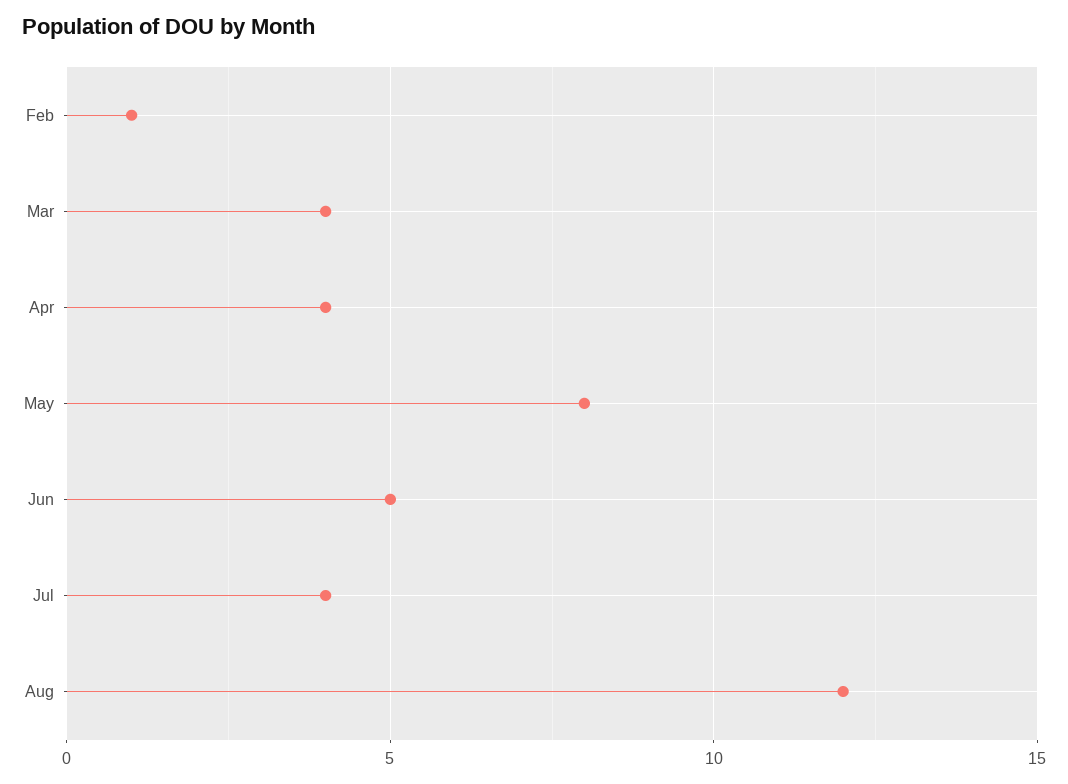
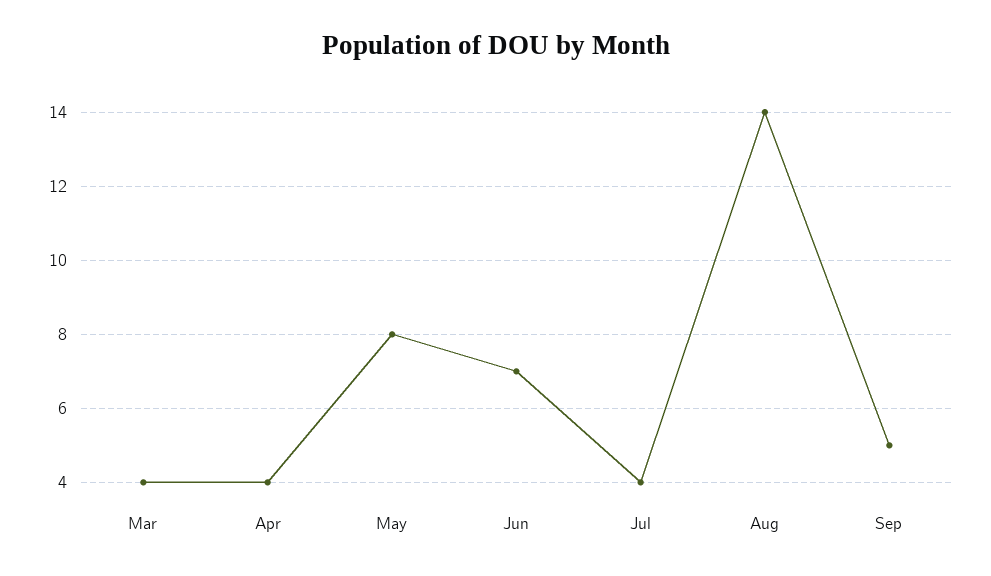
Feb: 1 -> none
Jun: 5 -> 7
Aug: 12 -> 14
Sep: none -> 5

